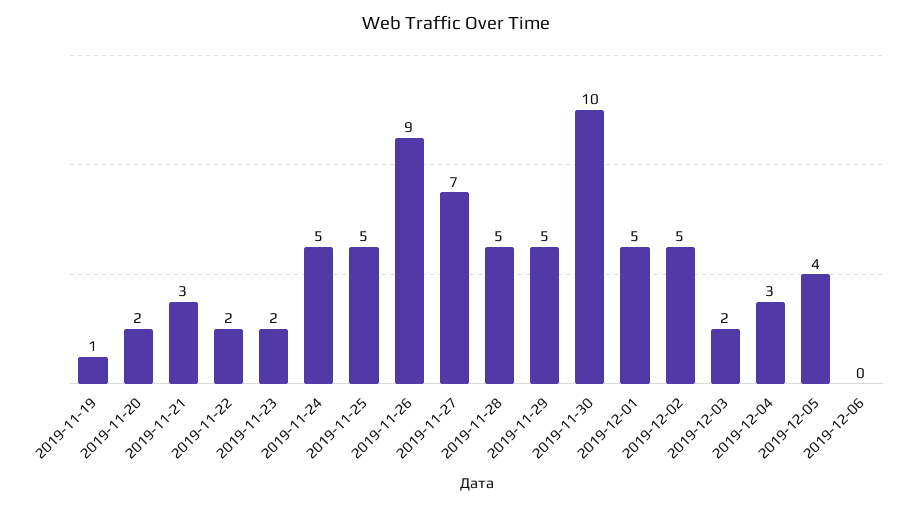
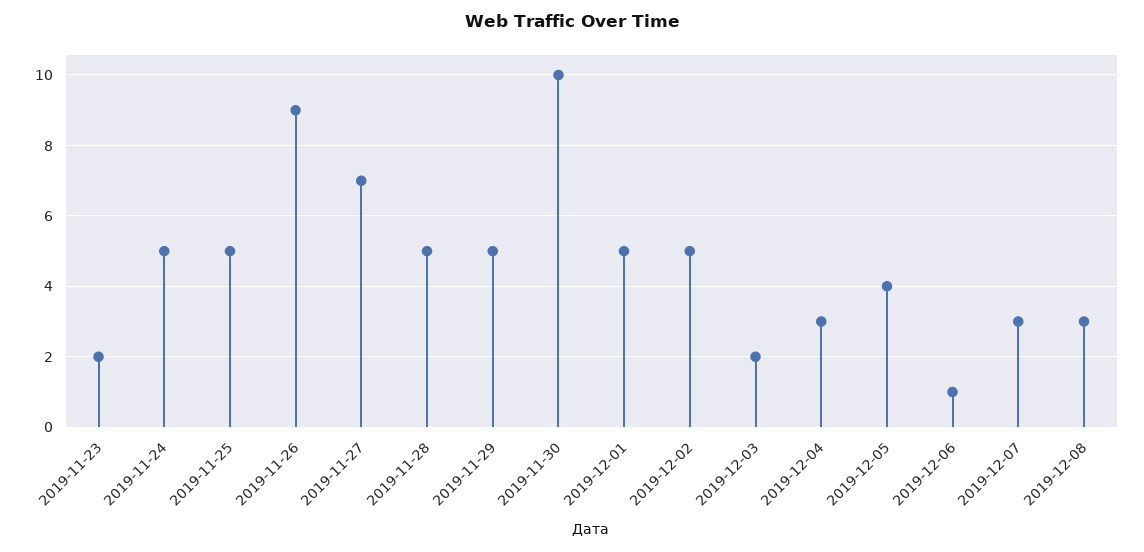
2019-11-19: 1 -> none
2019-11-20: 2 -> none
2019-11-21: 3 -> none
2019-11-22: 2 -> none
2019-12-06: 0 -> 1
2019-12-07: none -> 3
2019-12-08: none -> 3

